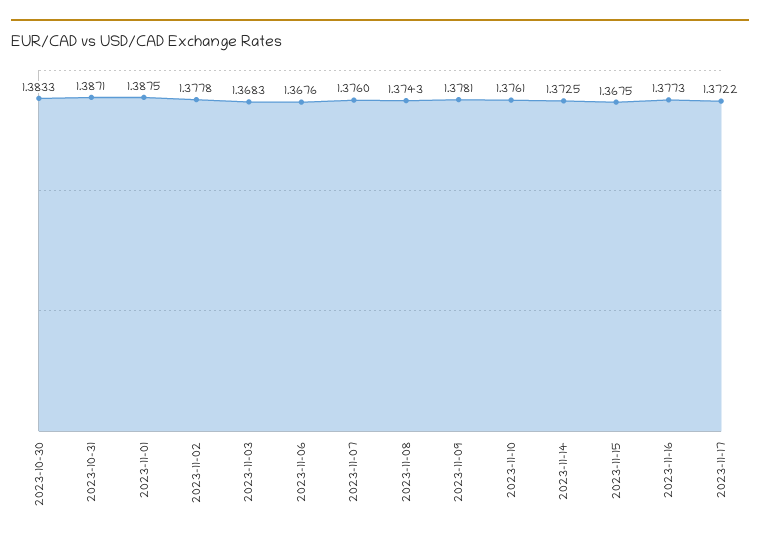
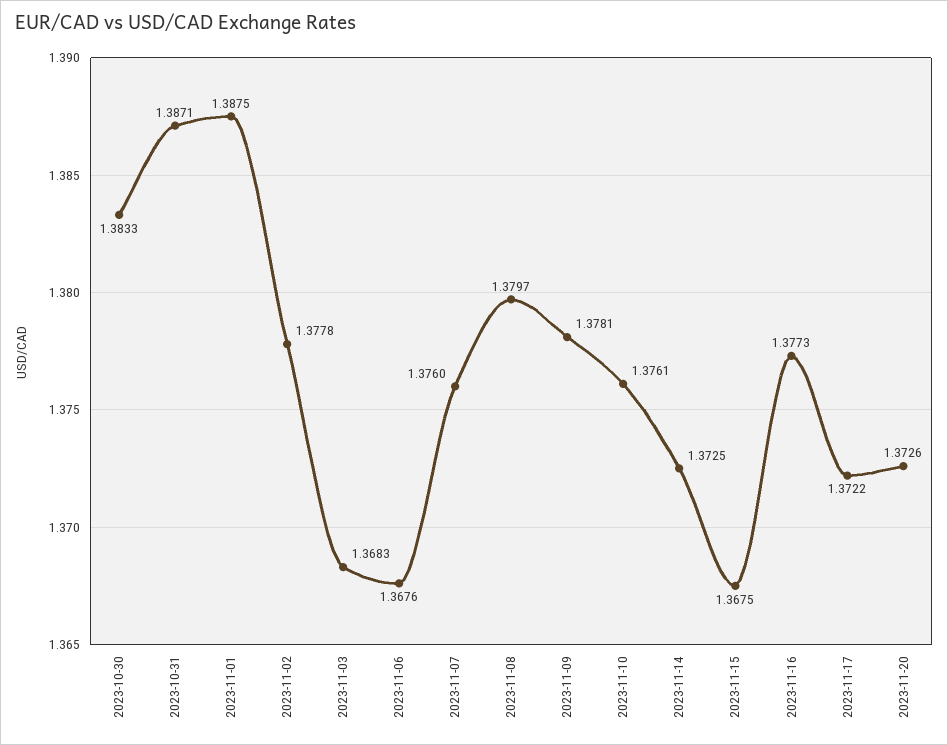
2023-11-08: 1.3743 -> 1.3797
2023-11-20: none -> 1.3726

